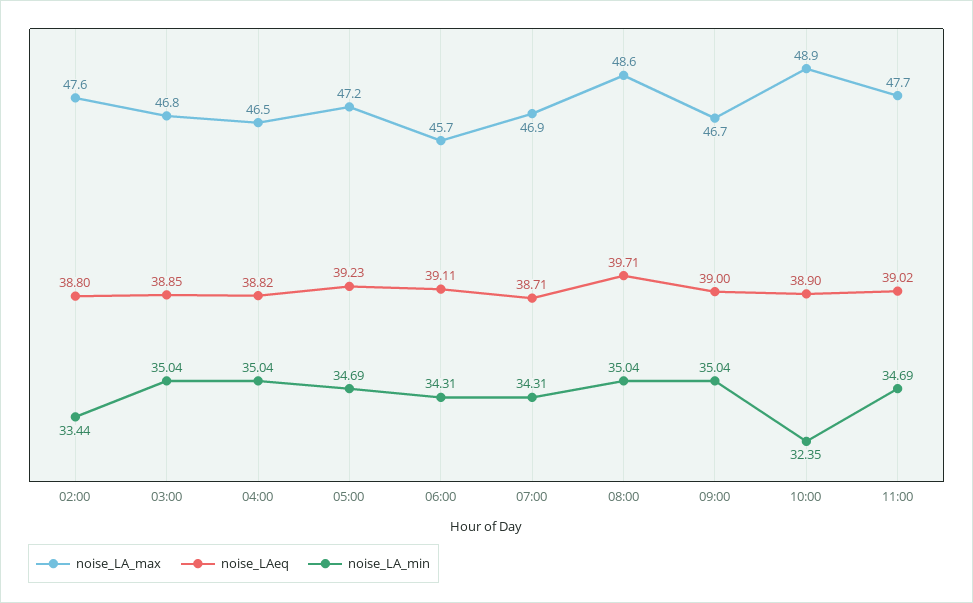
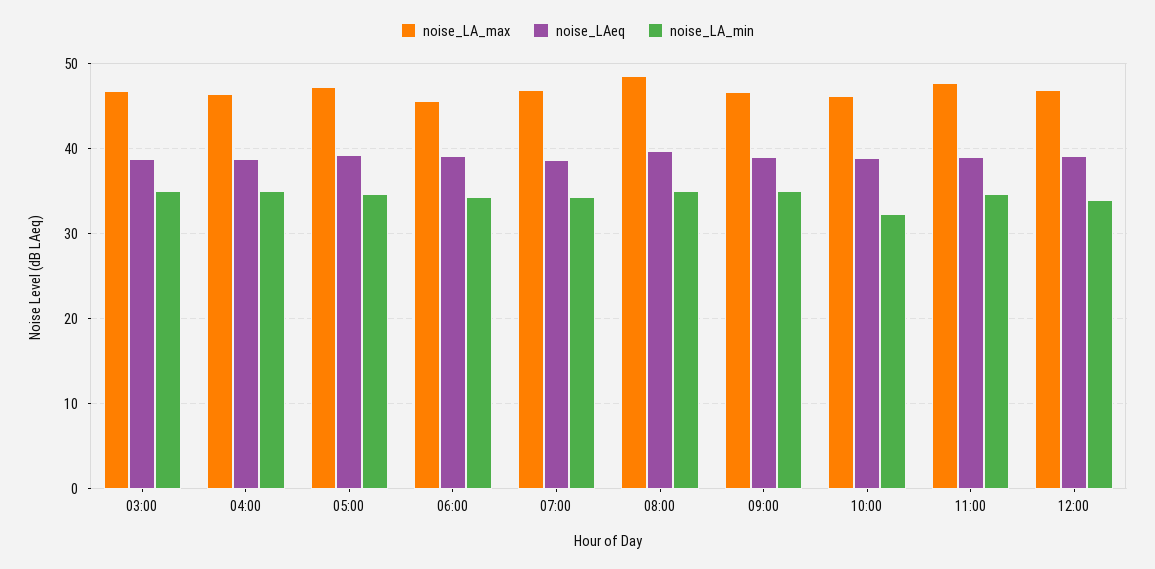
noise_LA_max, 02:00: 47.6 -> none
noise_LAeq, 02:00: 38.8 -> none
noise_LA_min, 02:00: 33.44 -> none
noise_LA_max, 10:00: 48.9 -> 46
noise_LA_max, 12:00: none -> 47
noise_LAeq, 12:00: none -> 39
noise_LA_min, 12:00: none -> 34

